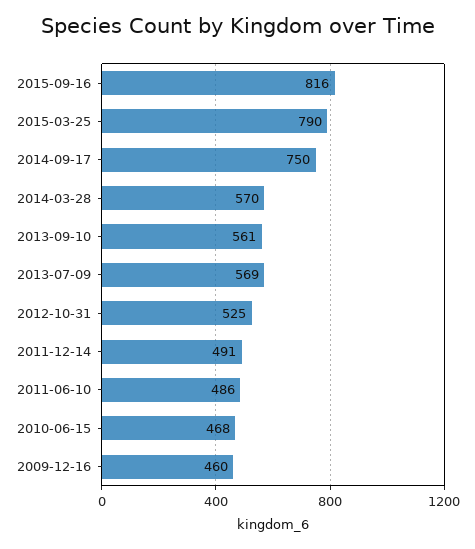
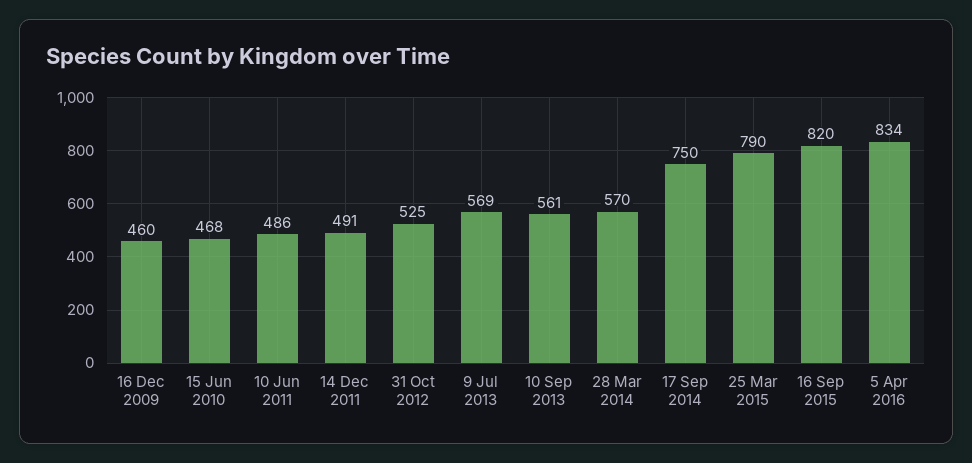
2015-09-16: 816 -> 820
5 Apr 2016: none -> 834

